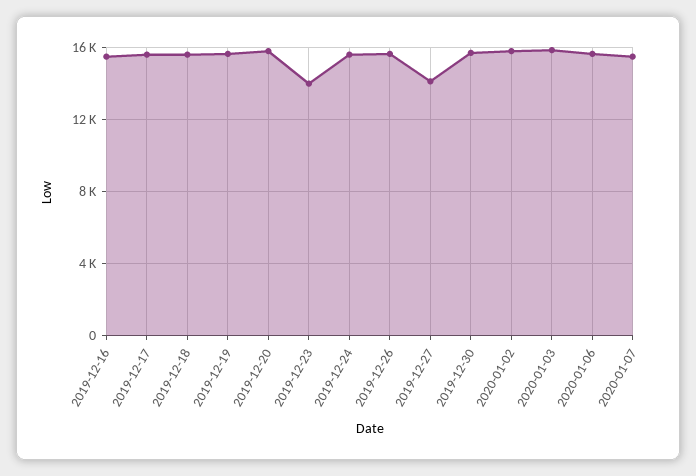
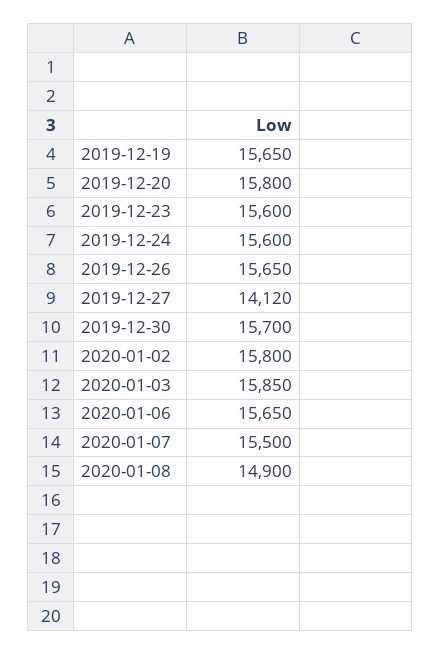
2019-12-16: 15500 -> none
2019-12-17: 15500 -> none
2019-12-18: 15500 -> none
2019-12-23: 14000 -> 15600
2020-01-08: none -> 14900

